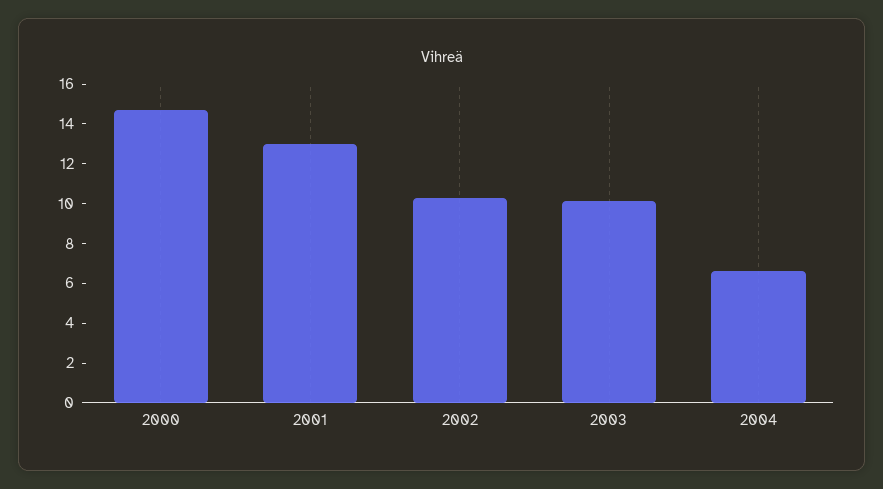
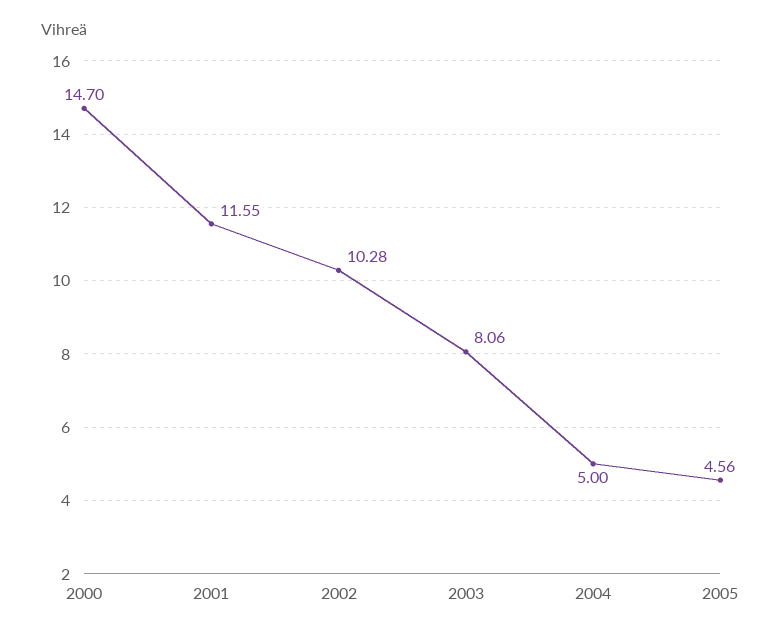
2001: 13 -> 11.55
2003: 10 -> 8.06
2004: 6.5 -> 5
2005: none -> 4.56

